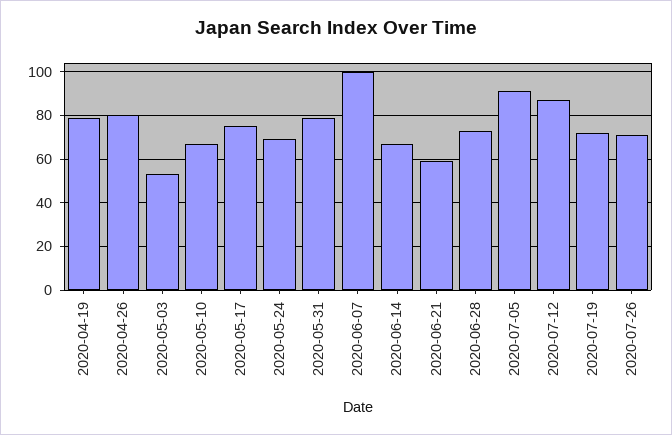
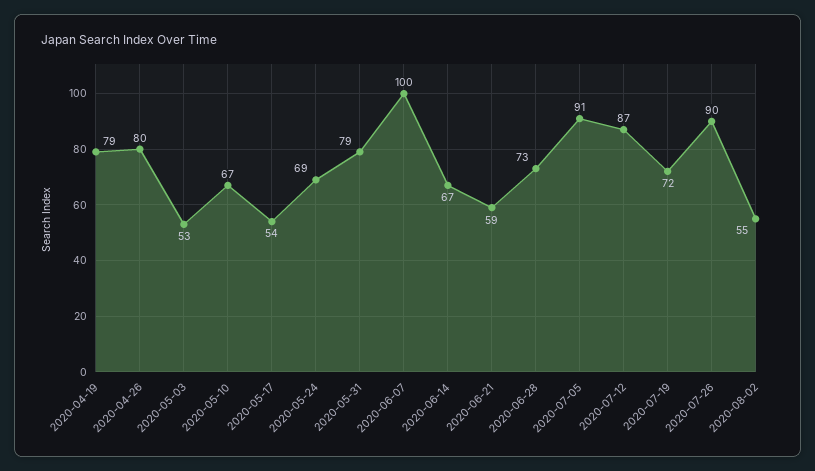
2020-05-17: 75 -> 54
2020-07-26: 70 -> 90
2020-08-02: none -> 55

